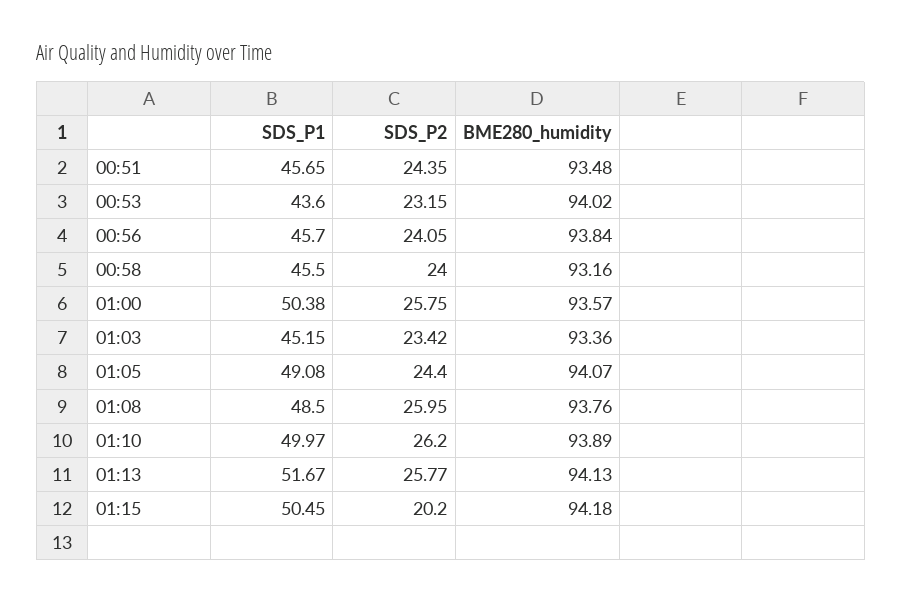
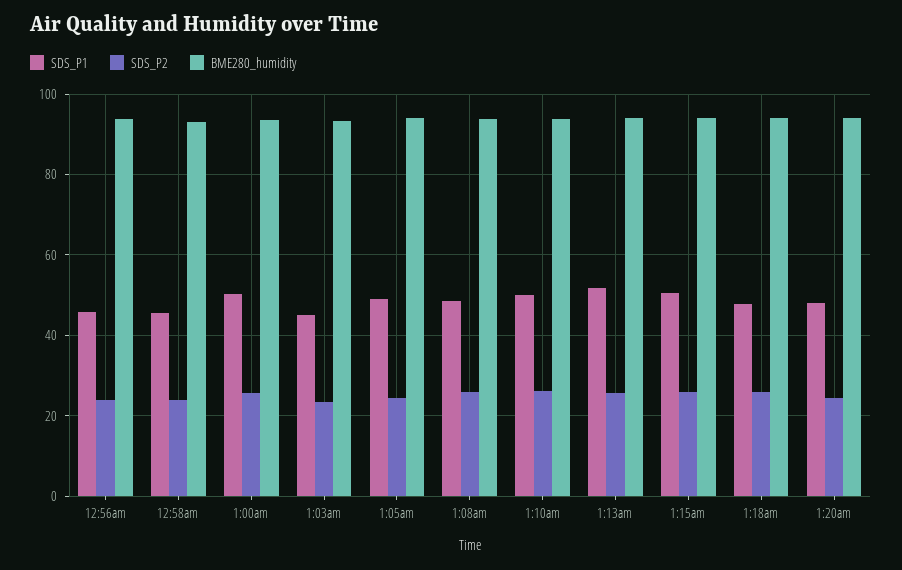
SDS_P1, 00:51: 45.65 -> none
SDS_P2, 00:51: 24.35 -> none
BME280_humidity, 00:51: 93.48 -> none
SDS_P1, 00:53: 43.6 -> none
SDS_P2, 00:53: 23.15 -> none
BME280_humidity, 00:53: 94.02 -> none
SDS_P2, 01:15: 20.2 -> 26
SDS_P1, 1:18am: none -> 48
SDS_P2, 1:18am: none -> 26
BME280_humidity, 1:18am: none -> 94
SDS_P1, 1:20am: none -> 48
SDS_P2, 1:20am: none -> 24
BME280_humidity, 1:20am: none -> 94

